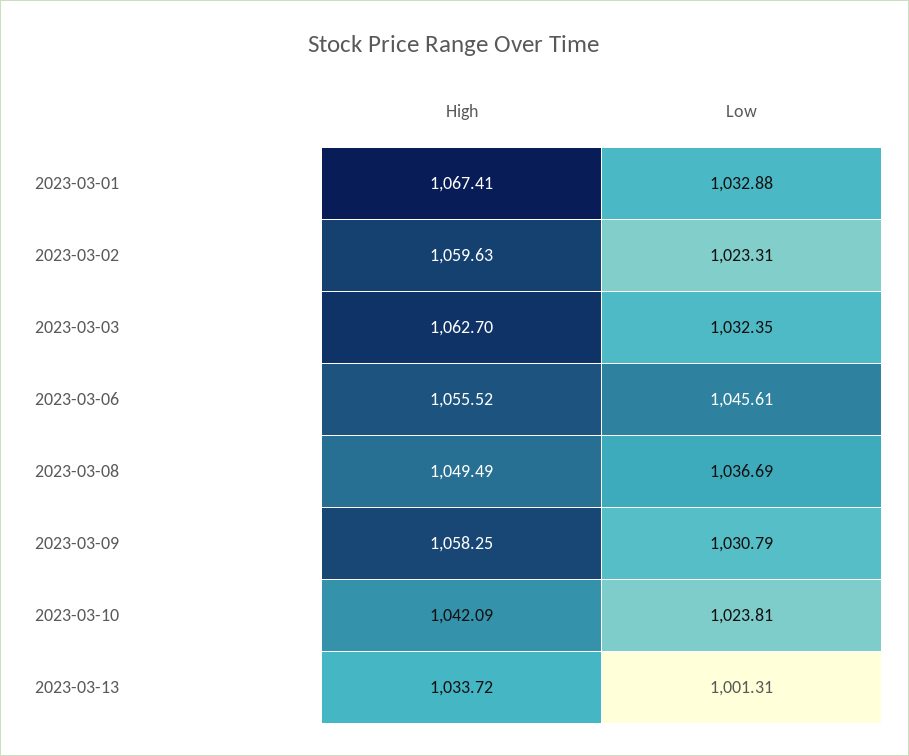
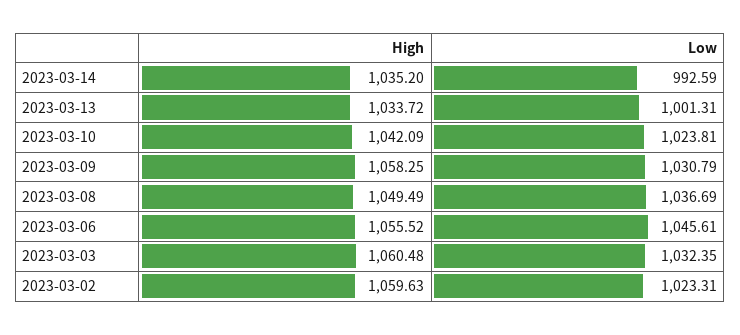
High, 2023-03-01: 1067.41 -> none
Low, 2023-03-01: 1032.88 -> none
High, 2023-03-03: 1062.7 -> 1060.48
High, 2023-03-14: none -> 1035.2
Low, 2023-03-14: none -> 992.59

